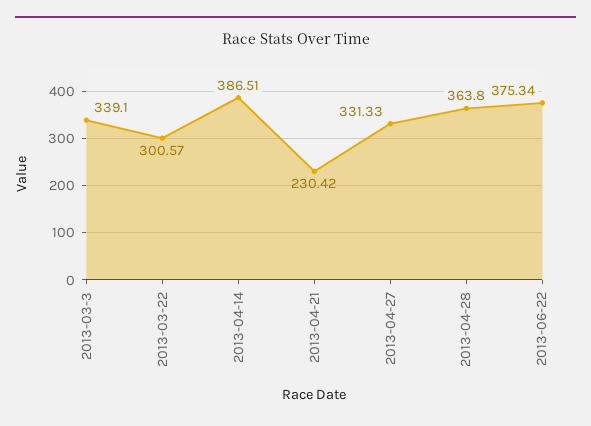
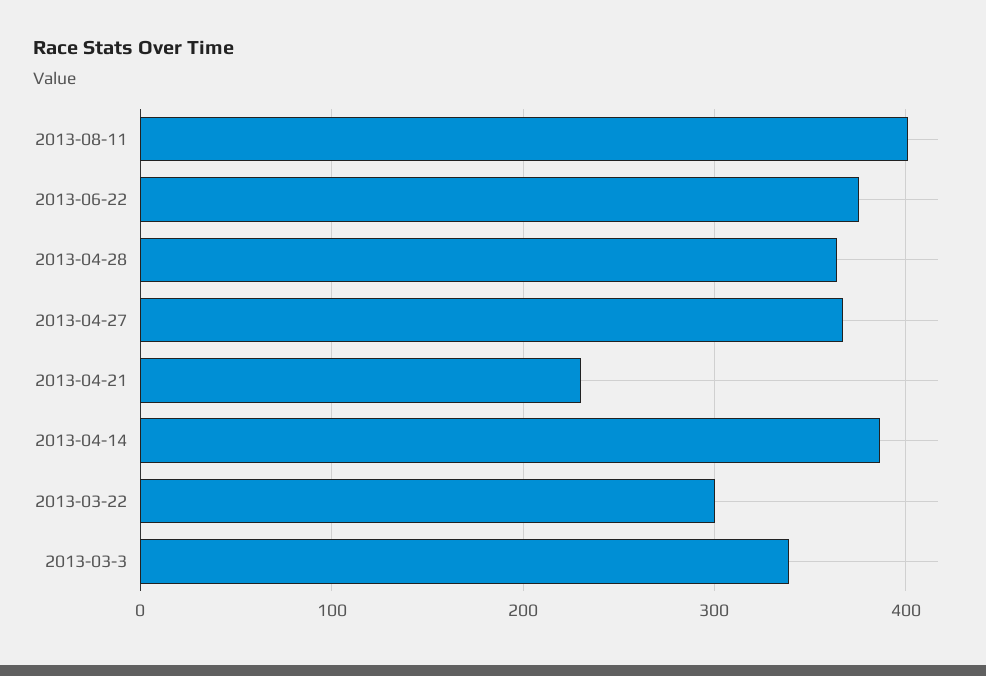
2013-04-27: 331.33 -> 370
2013-08-11: none -> 400

